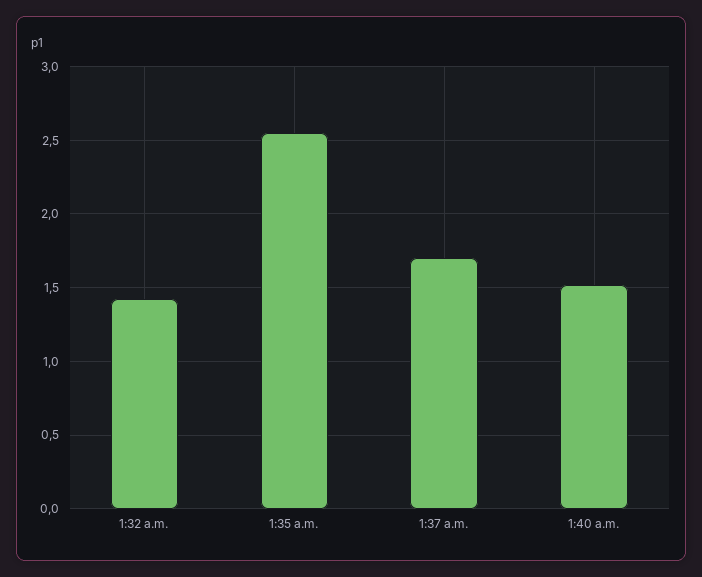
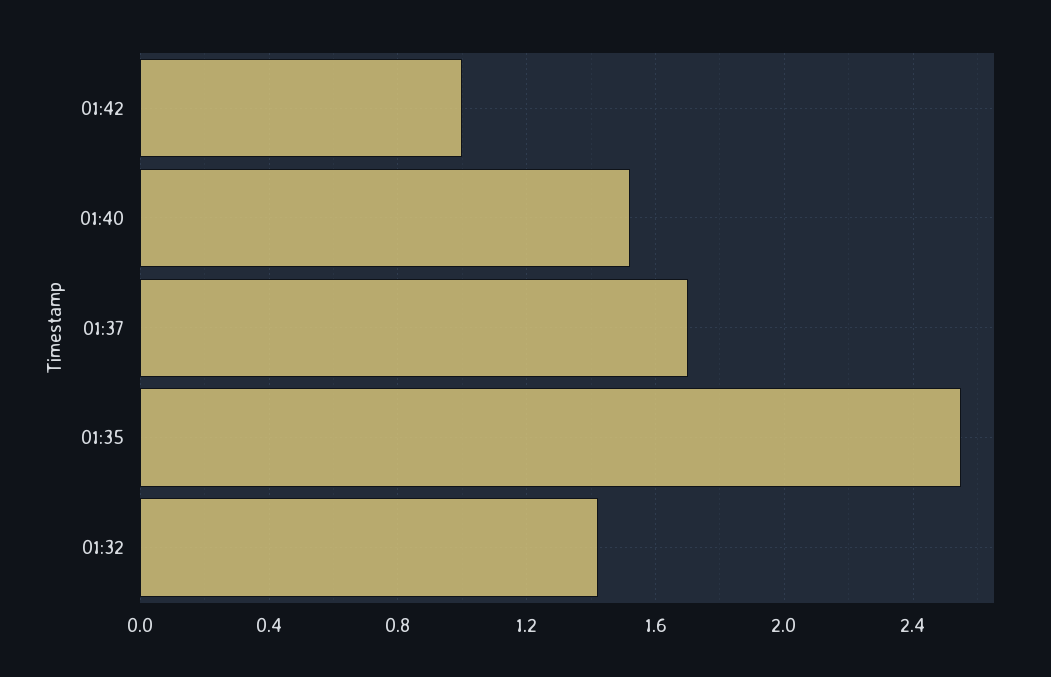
01:42: none -> 1

